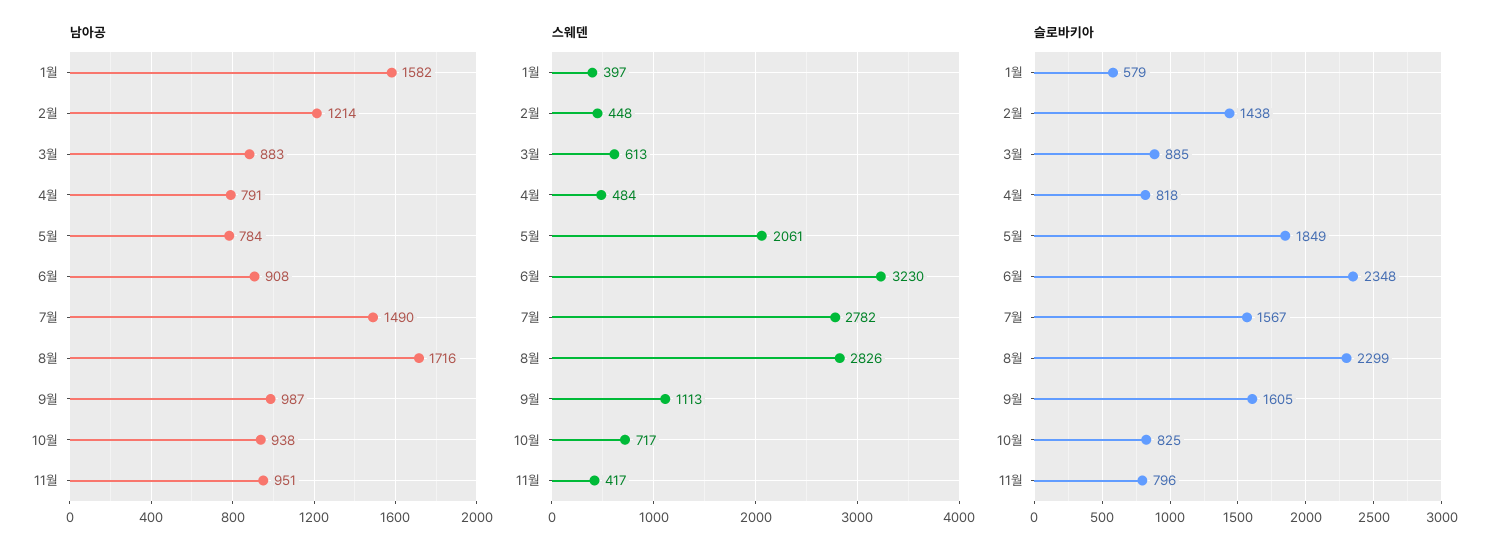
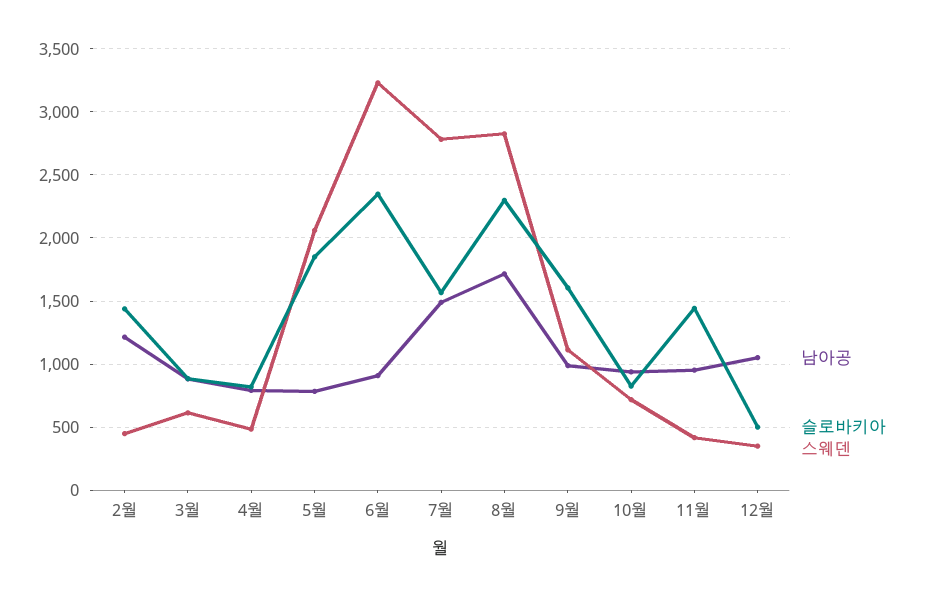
남아공, 1월: 1582 -> none
스웨덴, 1월: 397 -> none
슬로바키아, 1월: 579 -> none
슬로바키아, 11월: 796 -> 1450
남아공, 12월: none -> 1050
슬로바키아, 12월: none -> 500
스웨덴, 12월: none -> 350

